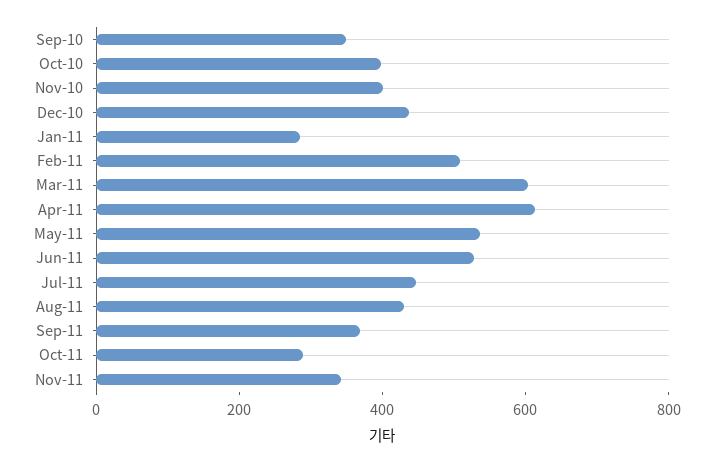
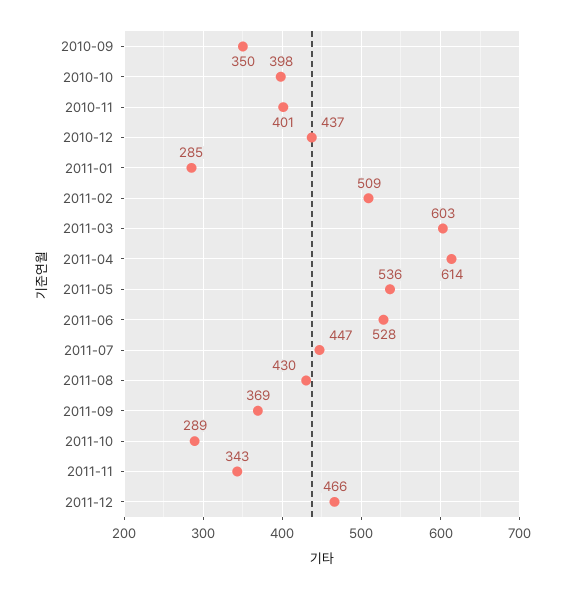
2011-12: none -> 466

